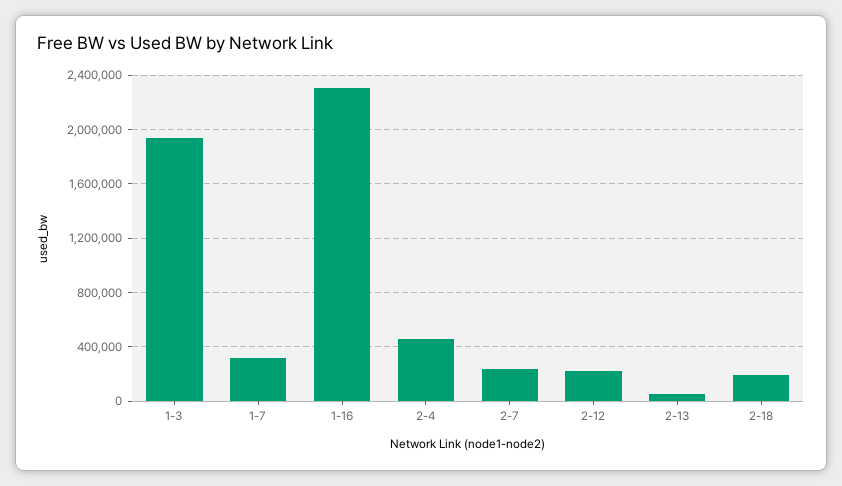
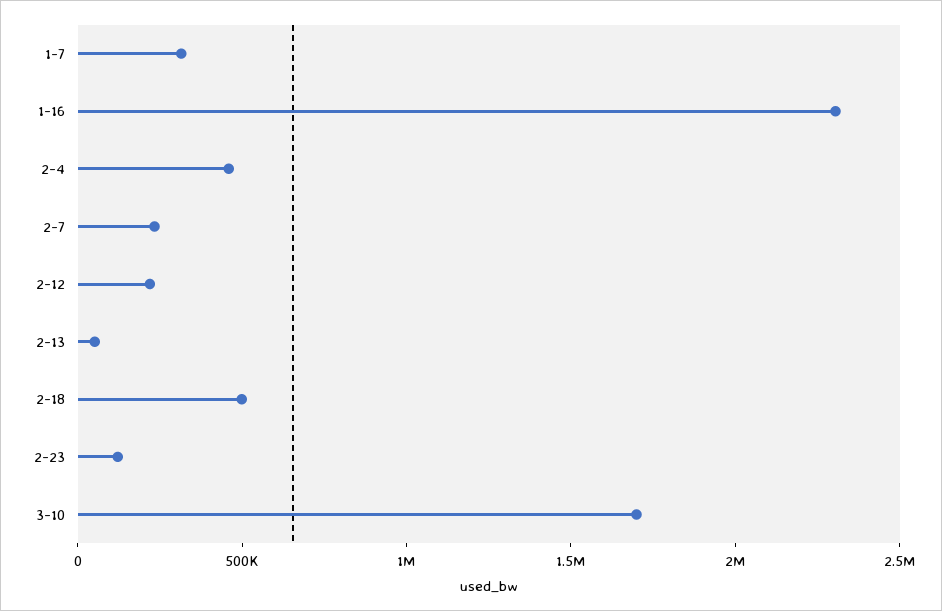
1-3: 1950000 -> none
2-18: 200000 -> 500000
2-23: none -> 100000
3-10: none -> 1700000

